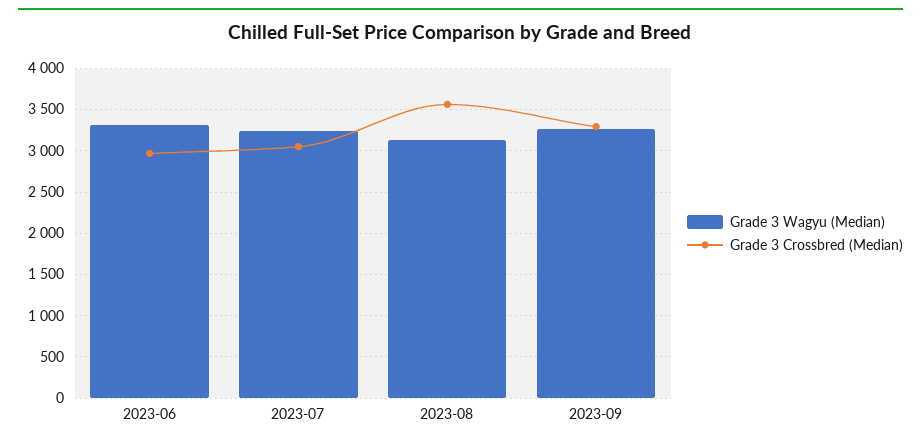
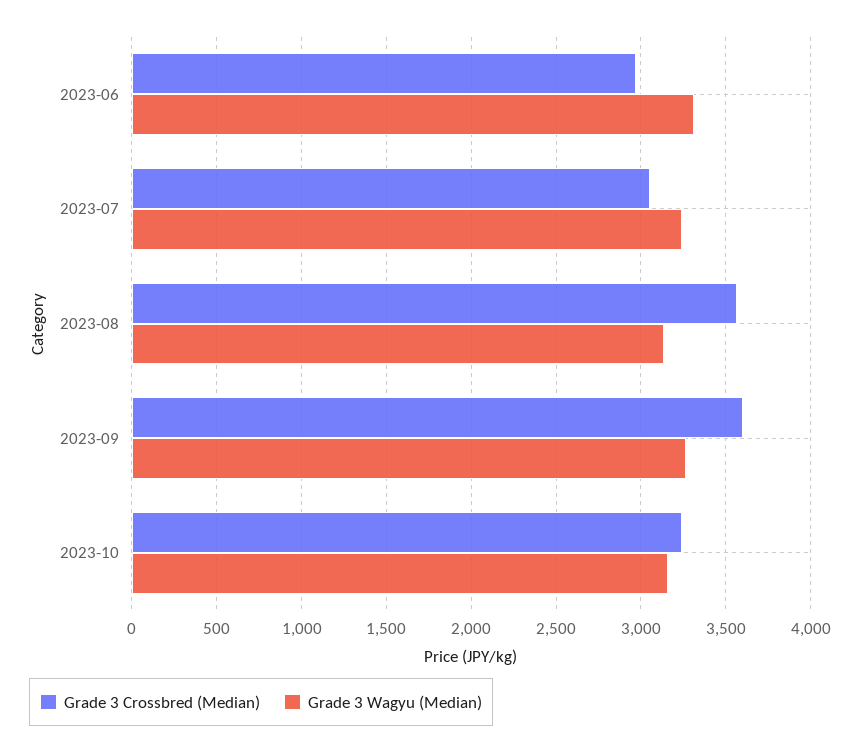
Grade 3 Crossbred (Median), 2023-09: 3300 -> 3600
Grade 3 Crossbred (Median), 2023-10: none -> 3250
Grade 3 Wagyu (Median), 2023-10: none -> 3150

